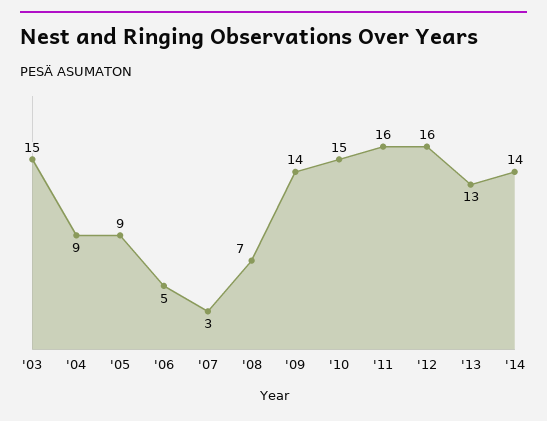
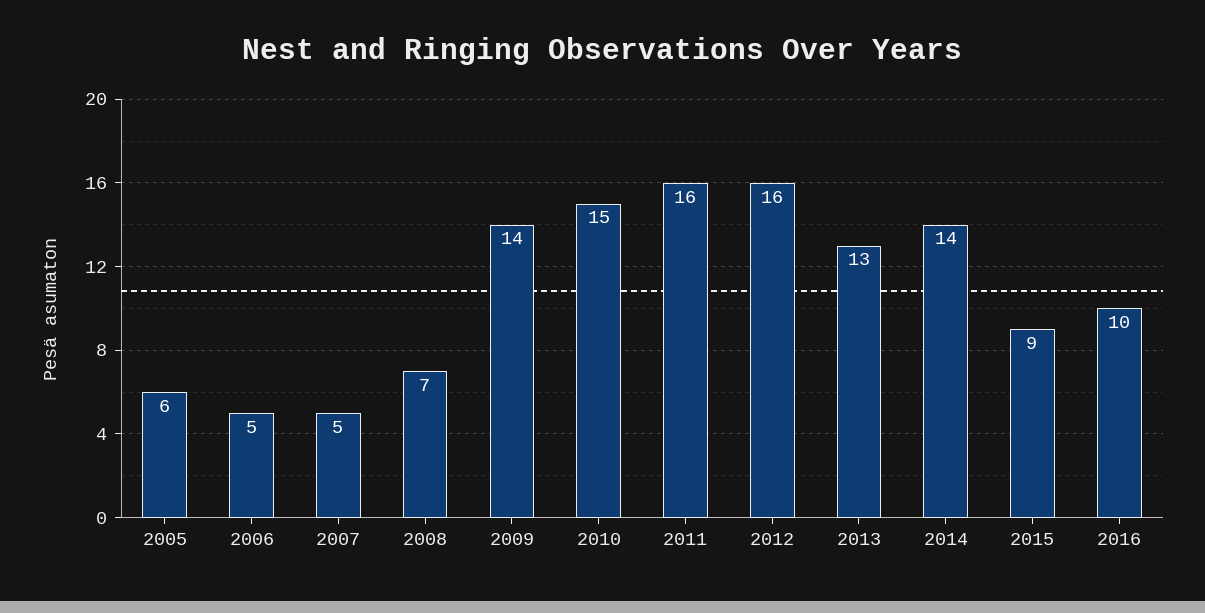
'03: 15 -> none
'04: 9 -> none
'05: 9 -> 6
'07: 3 -> 5
2015: none -> 9
2016: none -> 10

